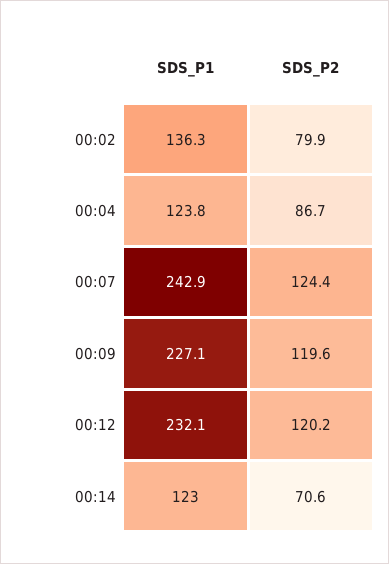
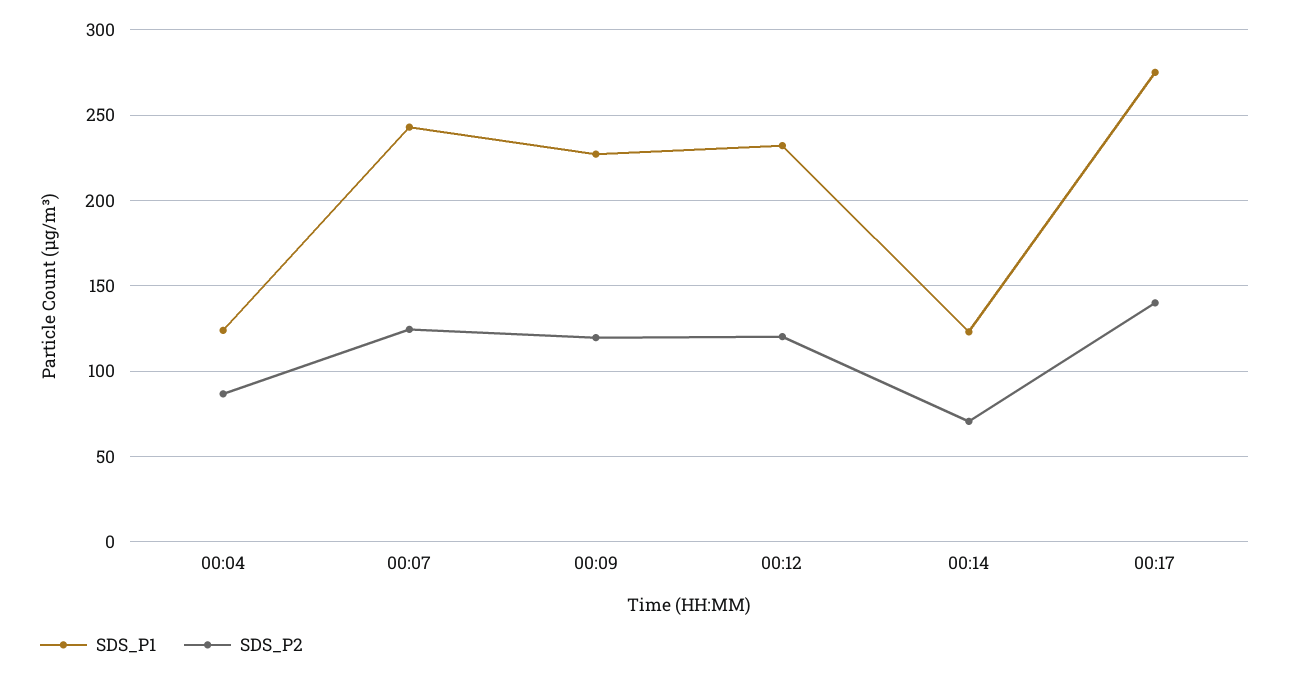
SDS_P1, 00:02: 136.3 -> none
SDS_P2, 00:02: 79.9 -> none
SDS_P1, 00:17: none -> 275
SDS_P2, 00:17: none -> 140

